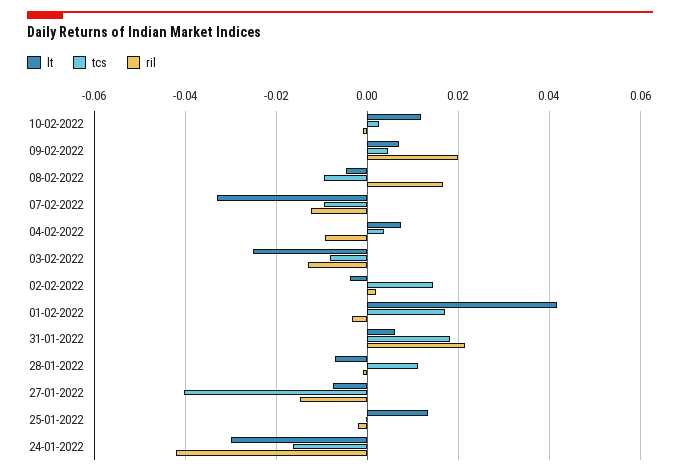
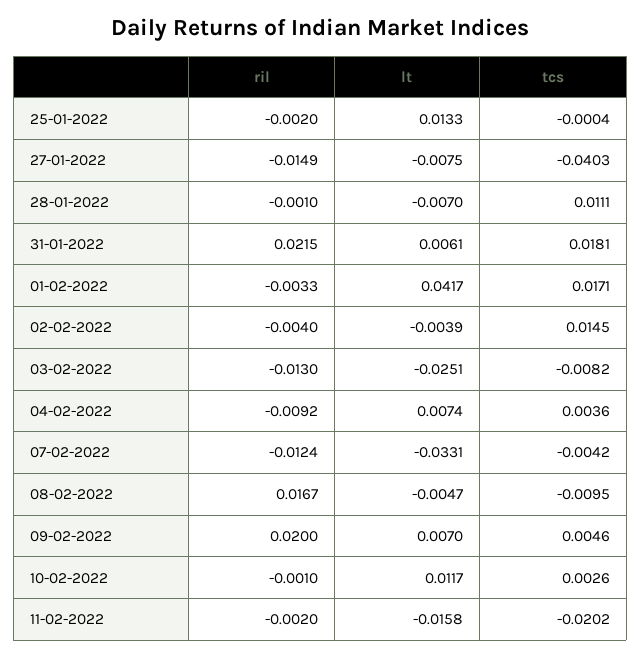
tcs, 07-02-2022: -0.01 -> -0.0042
ril, 02-02-2022: 0.002 -> -0.004
lt, 24-01-2022: -0.03 -> none
tcs, 24-01-2022: -0.016 -> none
ril, 24-01-2022: -0.042 -> none
ril, 11-02-2022: none -> -0.002
lt, 11-02-2022: none -> -0.0158
tcs, 11-02-2022: none -> -0.0202

